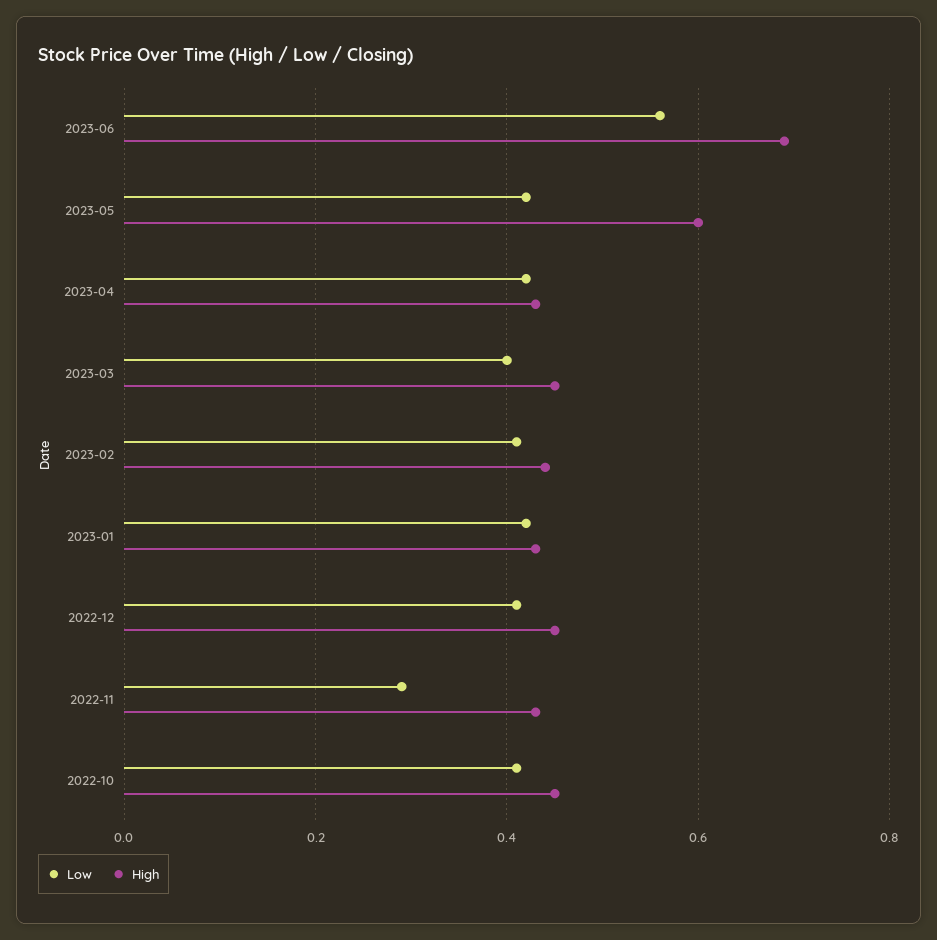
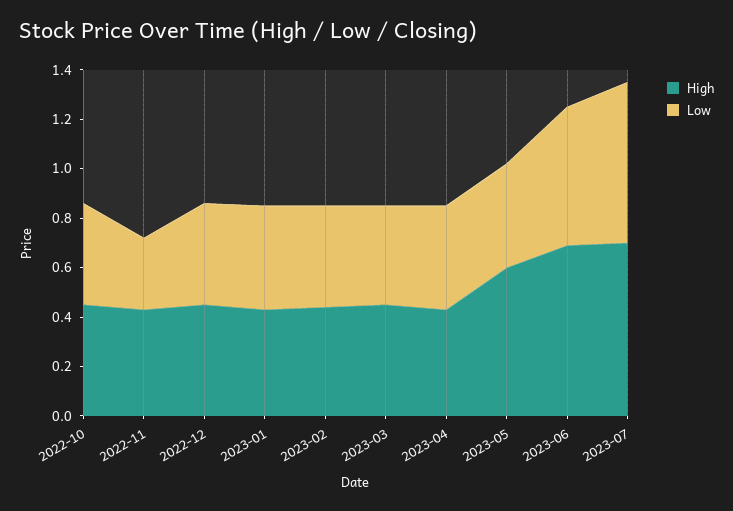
High, 2023-07: none -> 0.7
Low, 2023-07: none -> 0.65

